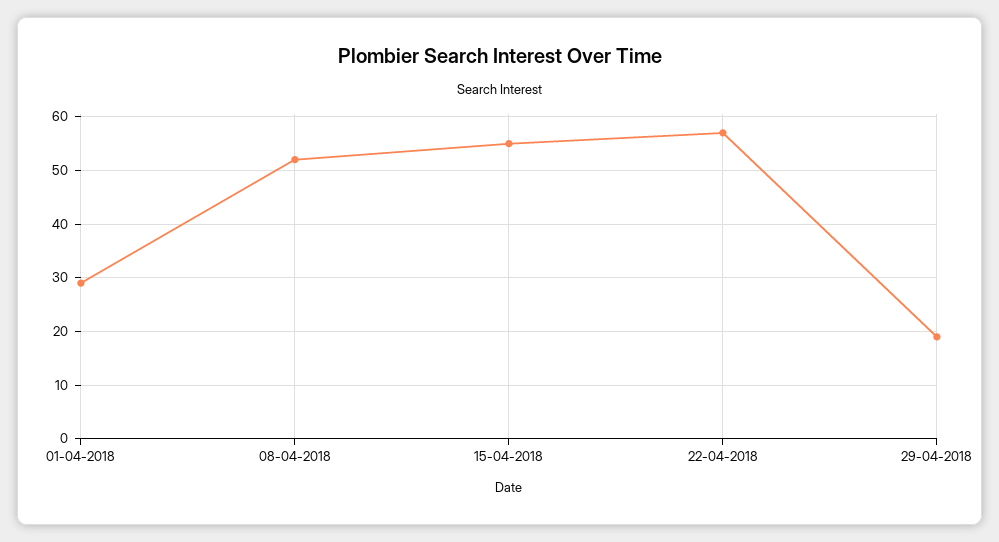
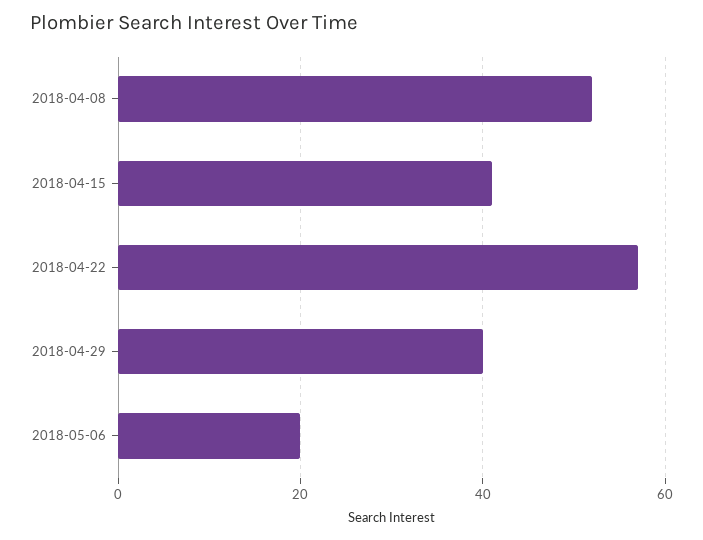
01-04-2018: 30 -> none
15-04-2018: 55 -> 40
29-04-2018: 20 -> 40
2018-05-06: none -> 20

